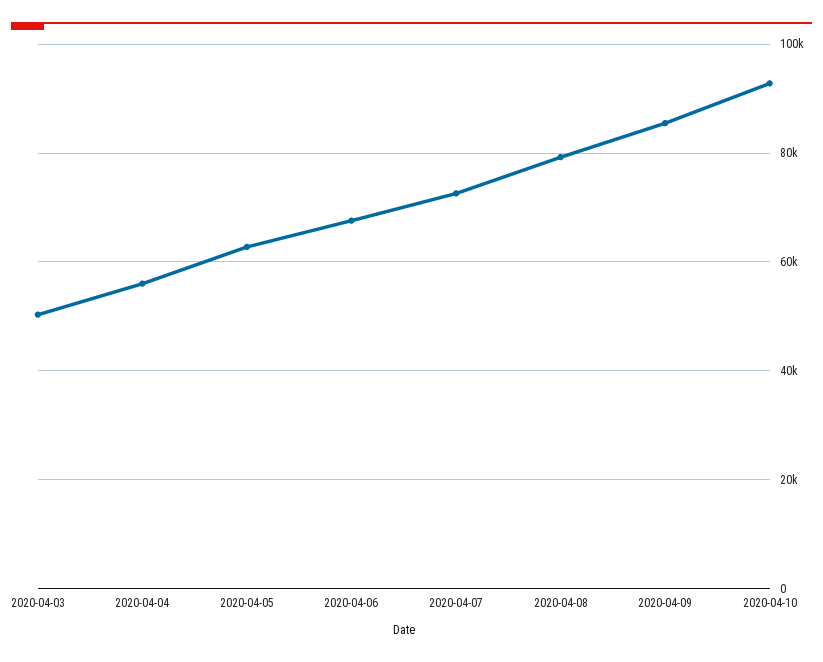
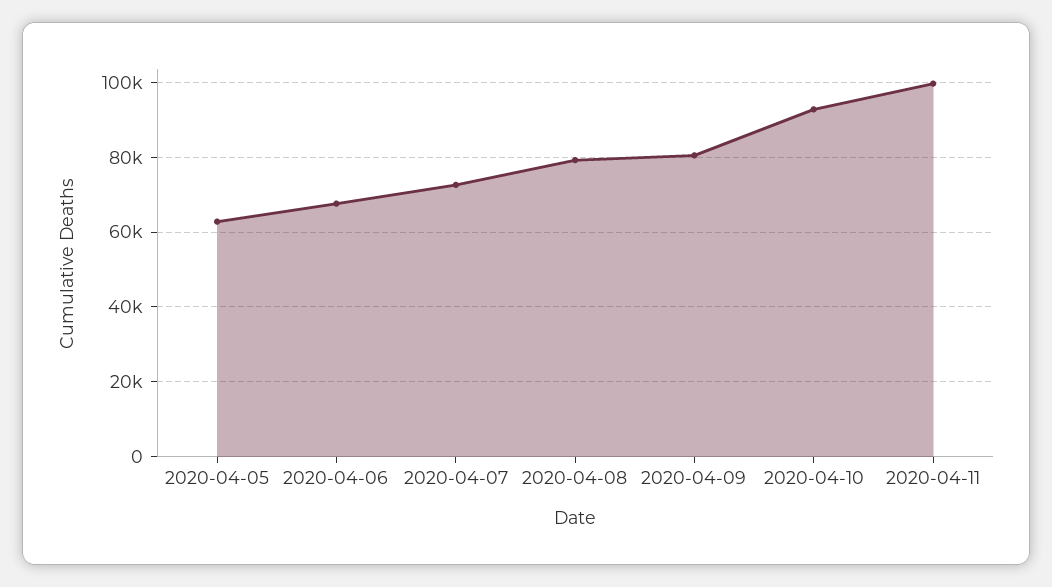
2020-04-03: 50000 -> none
2020-04-04: 56000 -> none
2020-04-09: 86000 -> 80000
2020-04-11: none -> 100000

